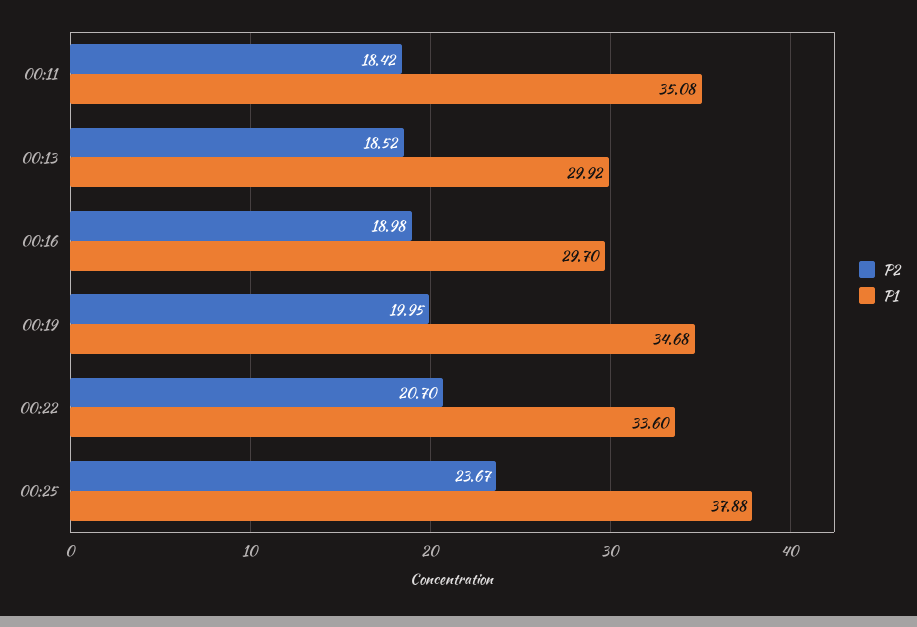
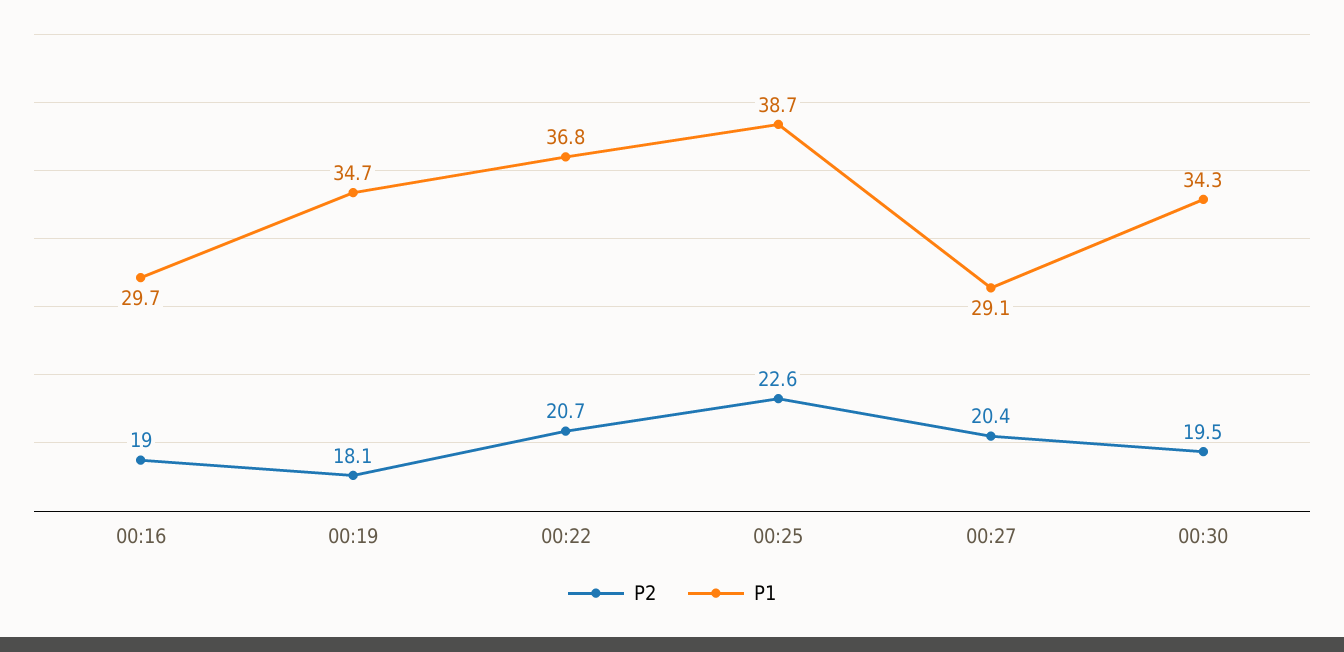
P2, 00:11: 18.42 -> none
P1, 00:11: 35.08 -> none
P2, 00:13: 18.52 -> none
P1, 00:13: 29.92 -> none
P2, 00:19: 19.95 -> 18.1
P1, 00:22: 33.6 -> 36.8
P2, 00:25: 23.67 -> 22.6
P1, 00:25: 37.88 -> 38.7
P2, 00:27: none -> 20.4
P1, 00:27: none -> 29.1
P2, 00:30: none -> 19.5
P1, 00:30: none -> 34.3

